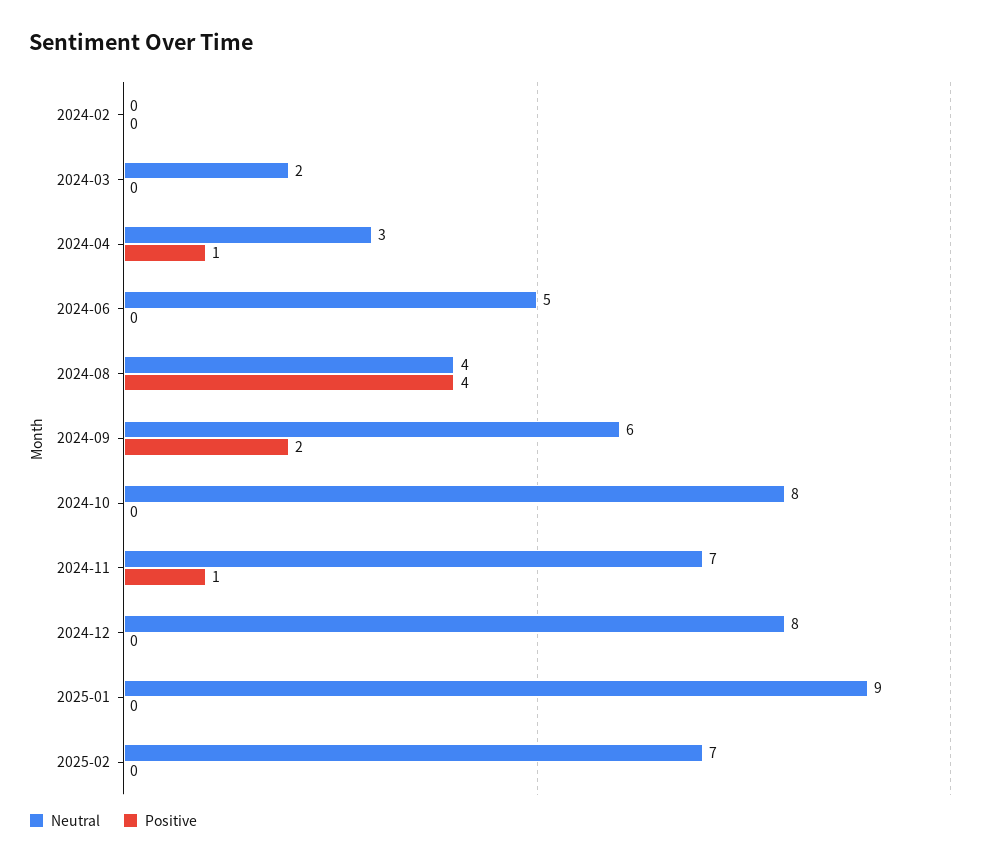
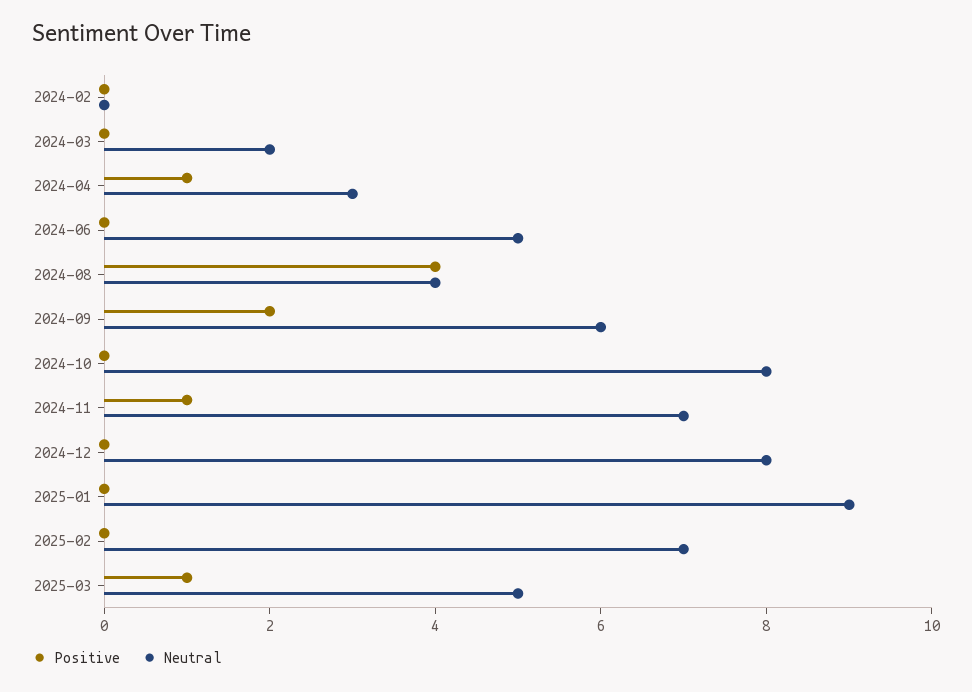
Positive, 2025-03: none -> 1
Neutral, 2025-03: none -> 5

